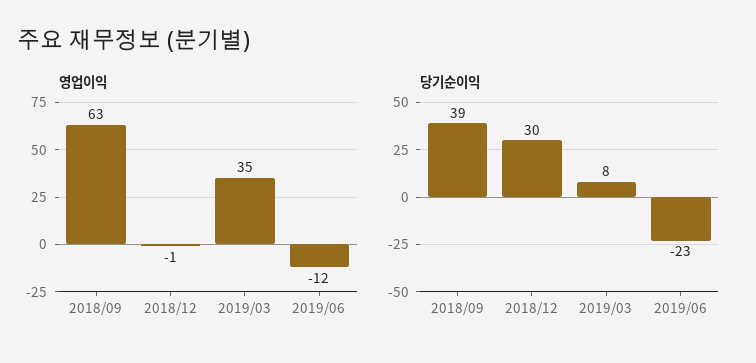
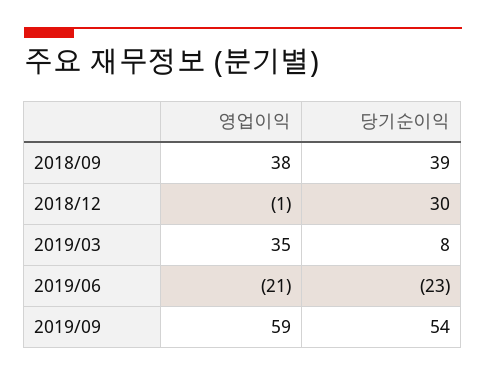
영업이익, 2018/09: 63 -> 38
영업이익, 2019/06: -12 -> -21
영업이익, 2019/09: none -> 59
당기순이익, 2019/09: none -> 54

